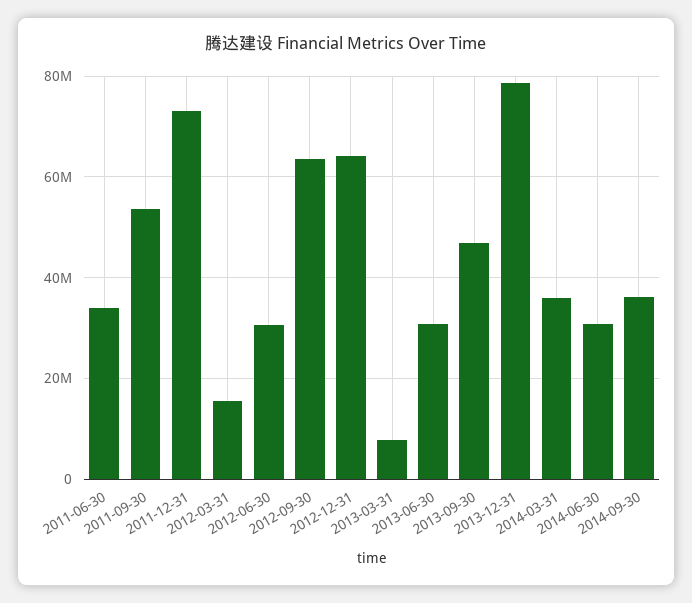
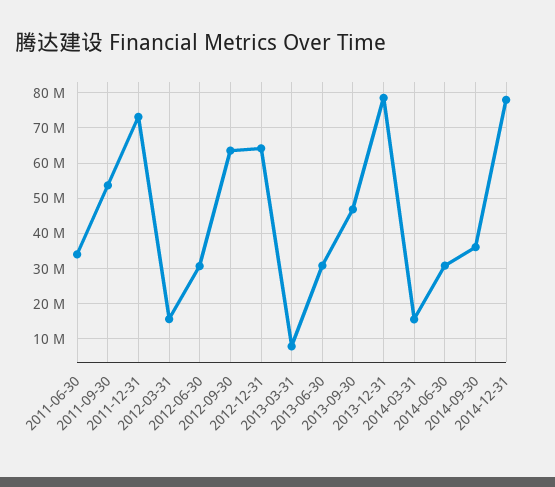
2014-03-31: 36000000 -> 16000000
2014-12-31: none -> 78000000

